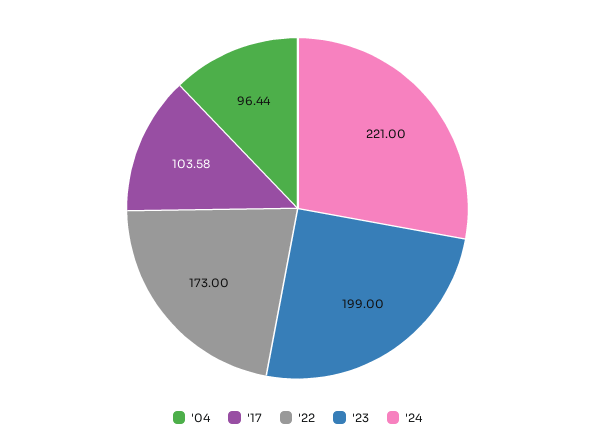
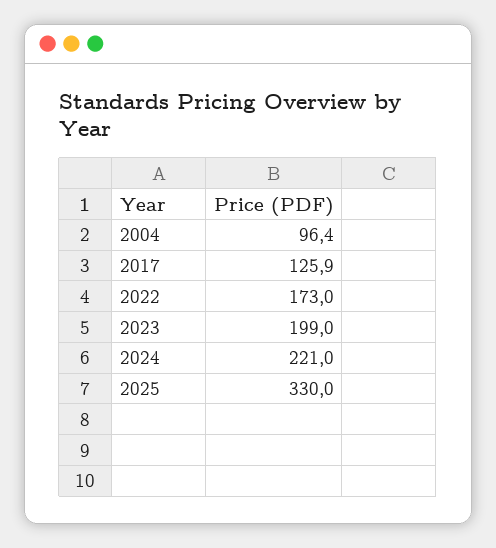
'17: 103.58 -> 125.9
2025: none -> 330

